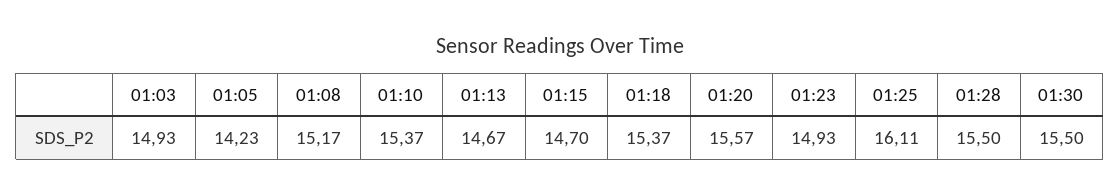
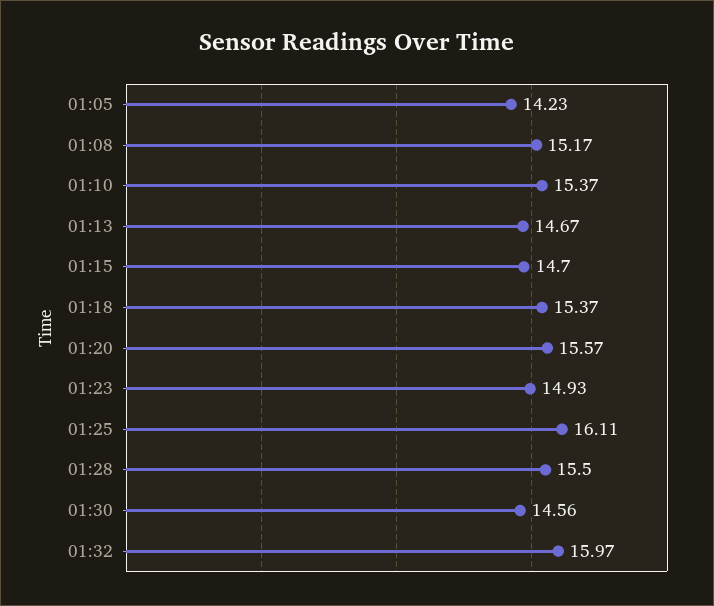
01:03: 14.93 -> none
01:30: 15.5 -> 14.56
01:32: none -> 15.97

